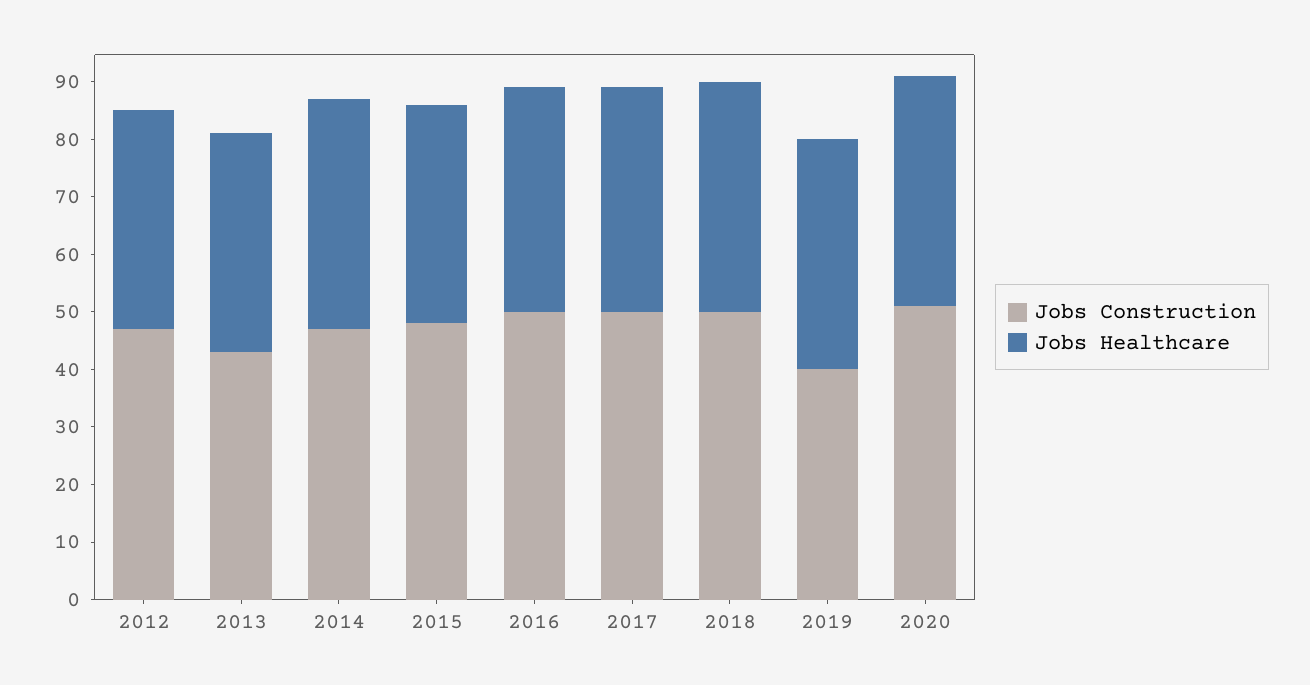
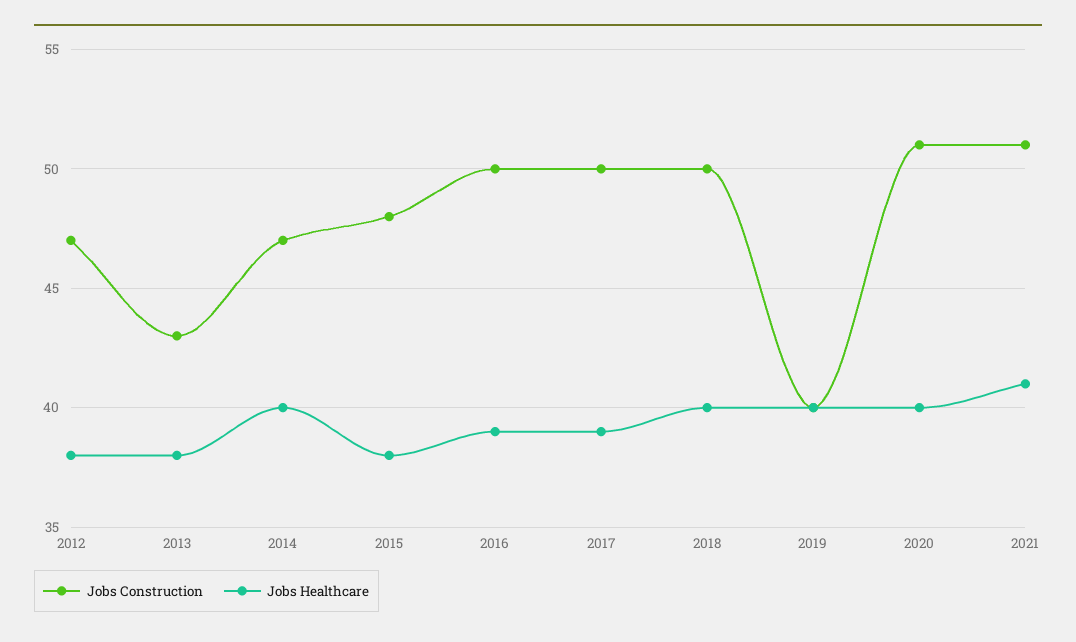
Jobs Construction, 2021: none -> 51
Jobs Healthcare, 2021: none -> 41

